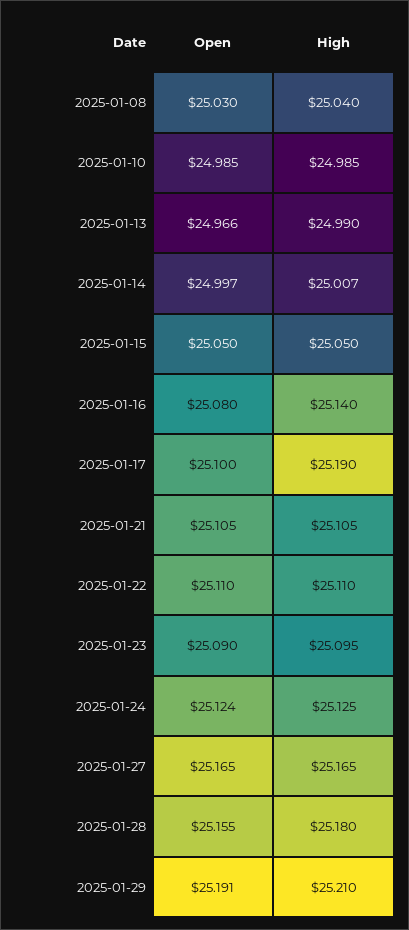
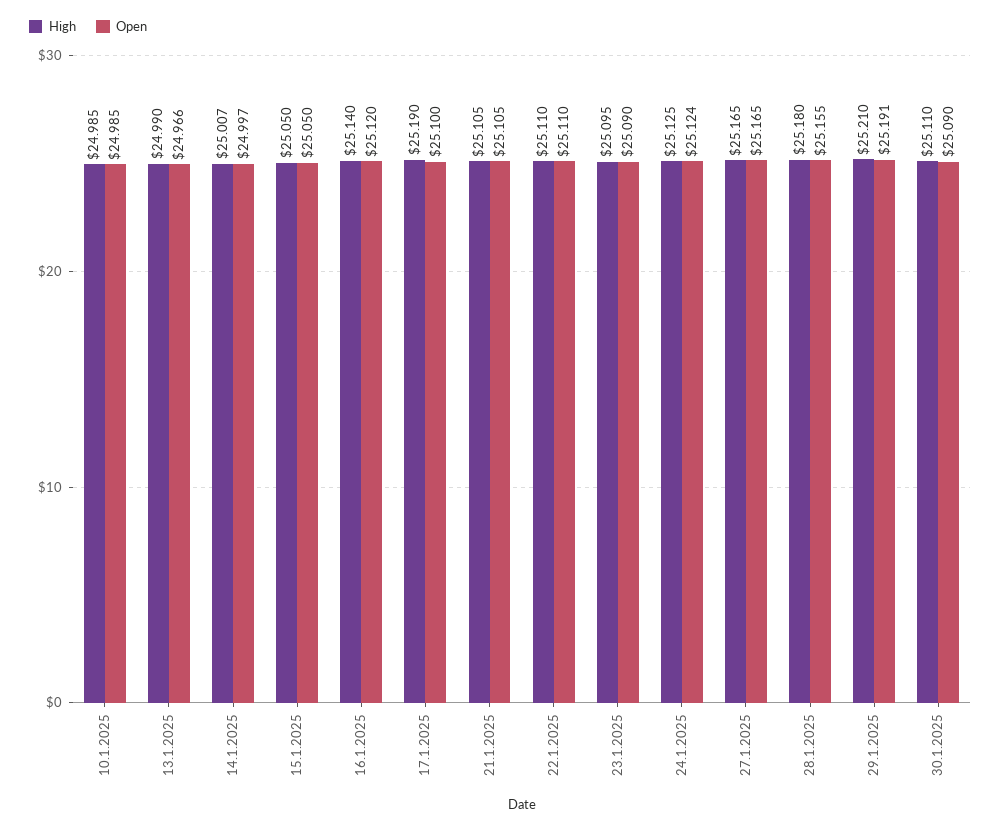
Open, 2025-01-08: 25.03 -> none
High, 2025-01-08: 25.04 -> none
Open, 2025-01-16: 25.08 -> 25.12
High, 30.1.2025: none -> 25.11
Open, 30.1.2025: none -> 25.09

